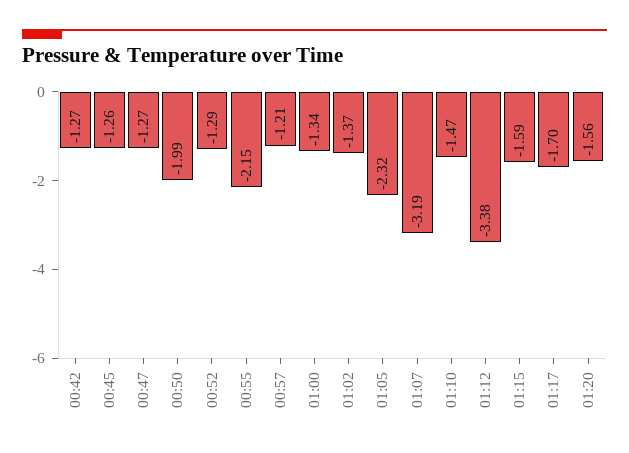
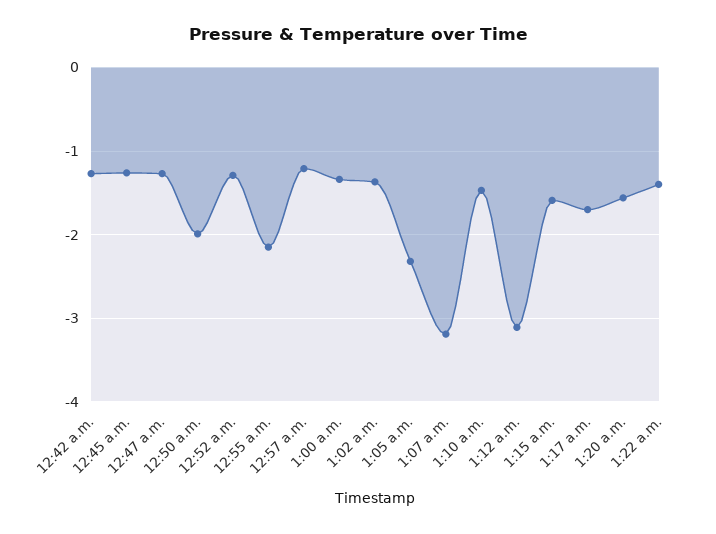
01:12: -3.38 -> -3.1
1:22 a.m.: none -> -1.4

